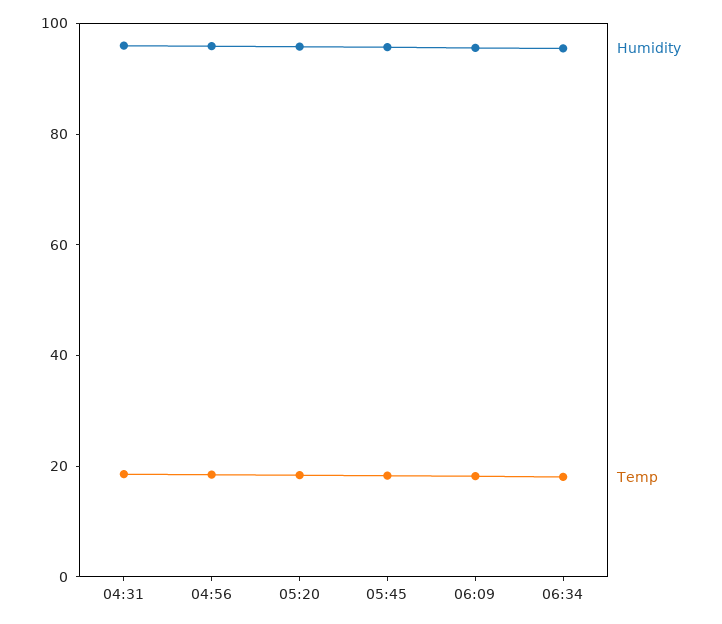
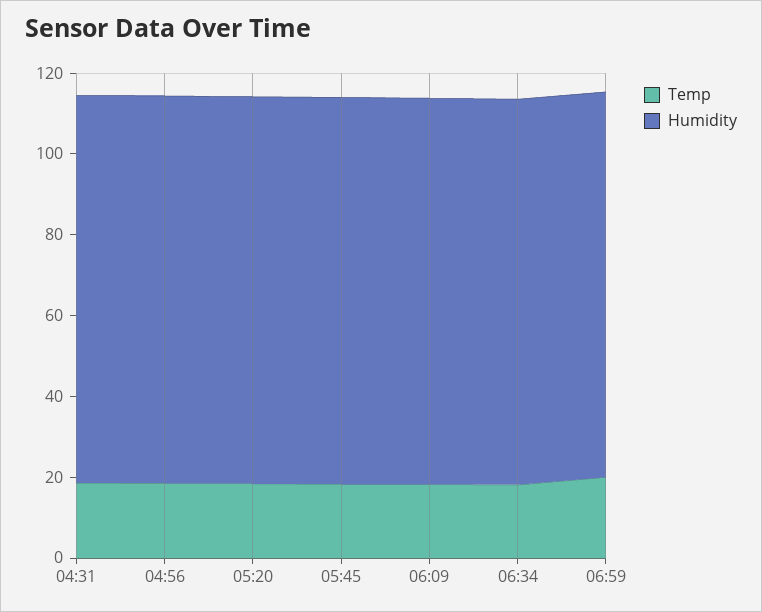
Temp, 06:59: none -> 20
Humidity, 06:59: none -> 95

